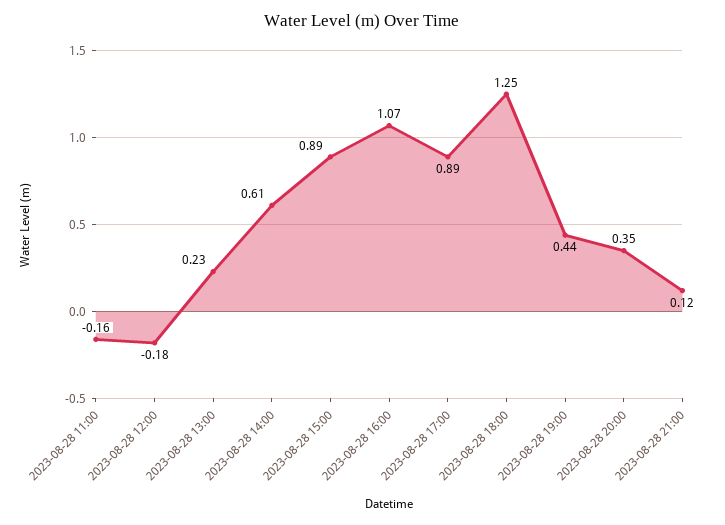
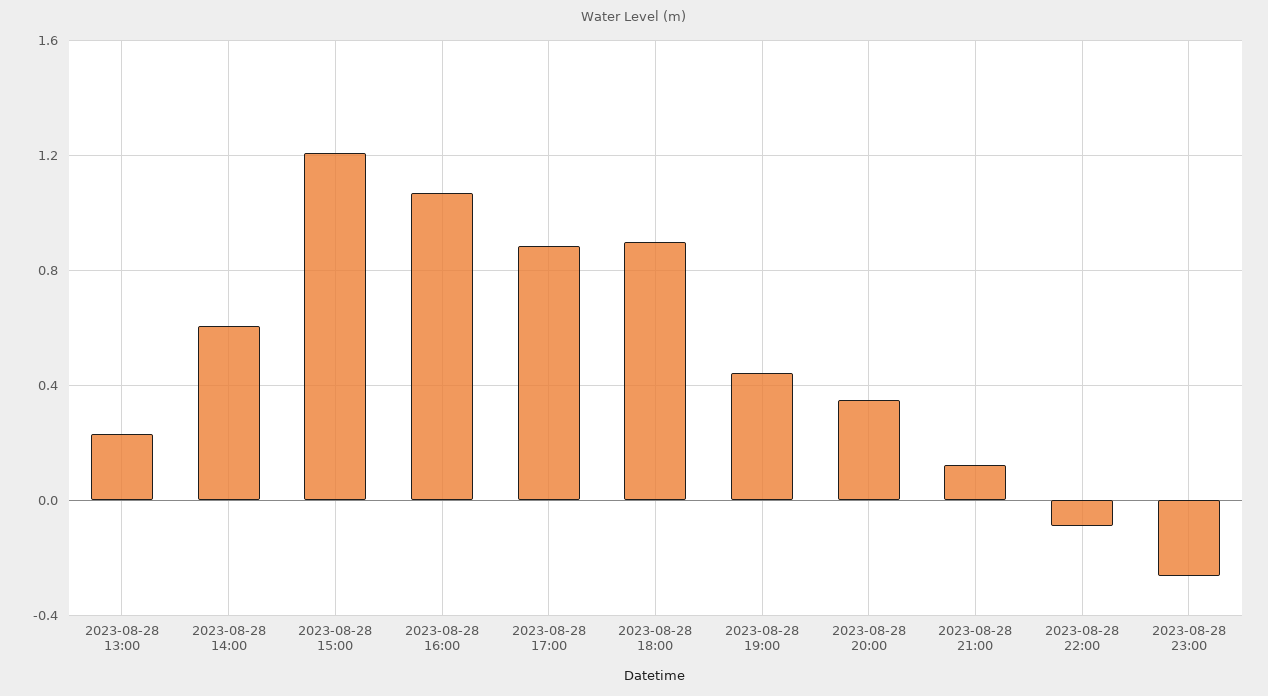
2023-08-28 11:00: -0.16 -> none
2023-08-28 12:00: -0.18 -> none
2023-08-28 15:00: 0.89 -> 1.2
2023-08-28 18:00: 1.25 -> 0.9
2023-08-28 22:00: none -> -0.1
2023-08-28 23:00: none -> -0.25

